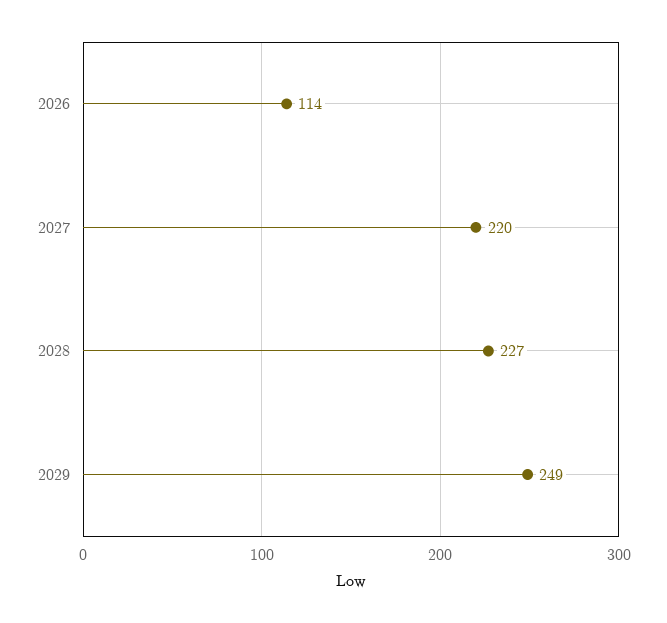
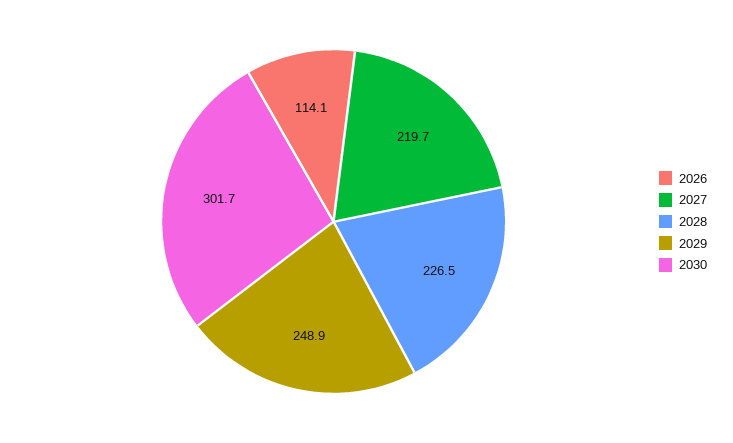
2030: none -> 301.7

